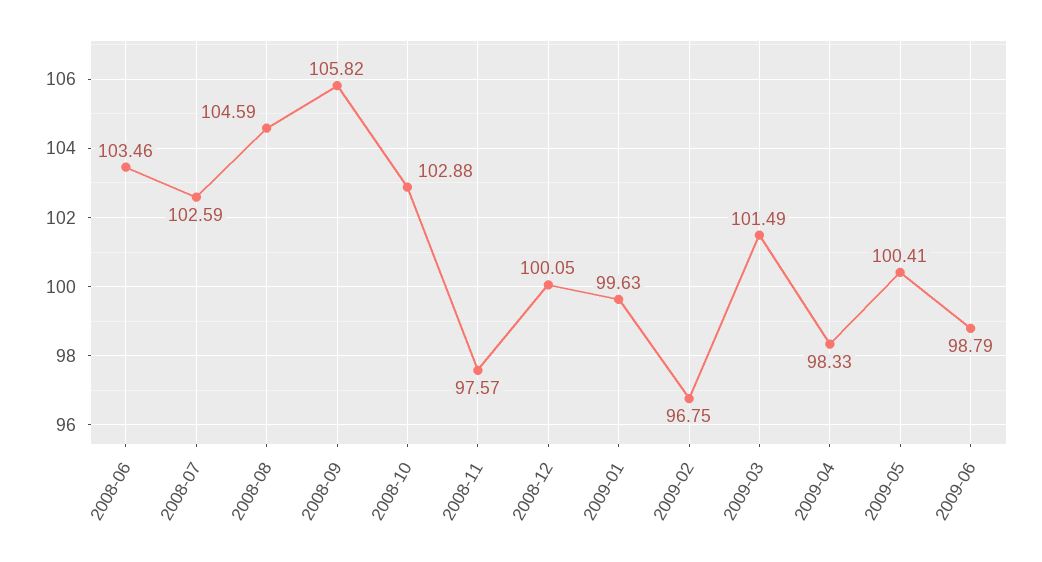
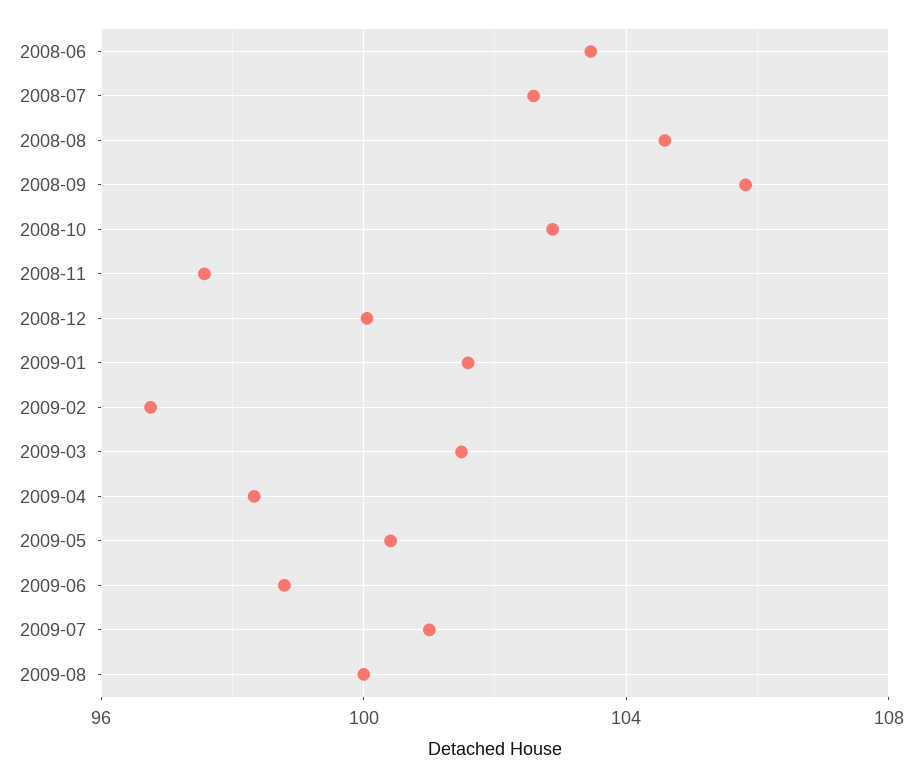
2009-01: 99.63 -> 101.5
2009-07: none -> 101
2009-08: none -> 100

